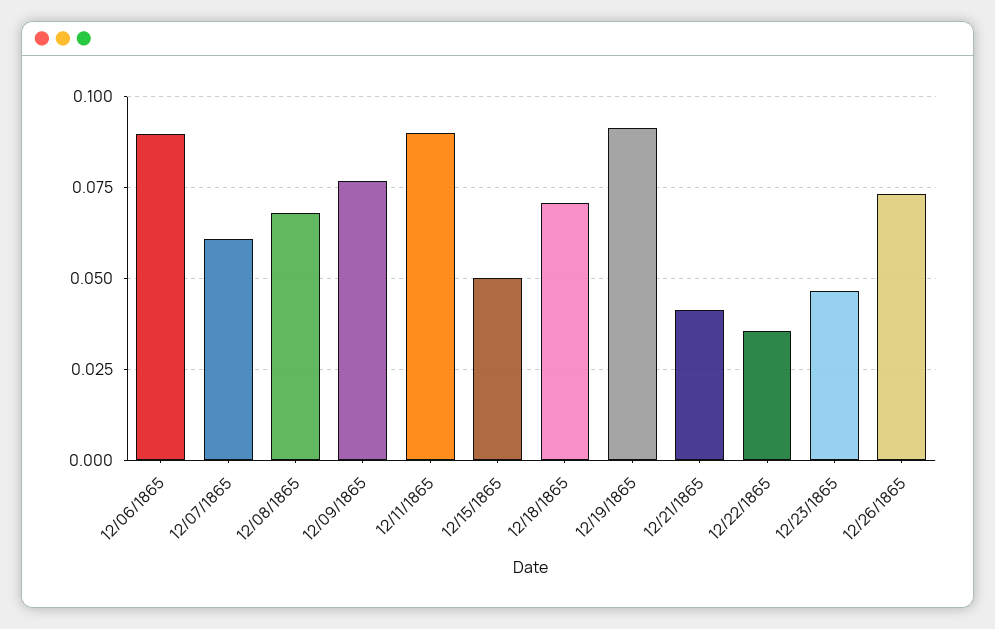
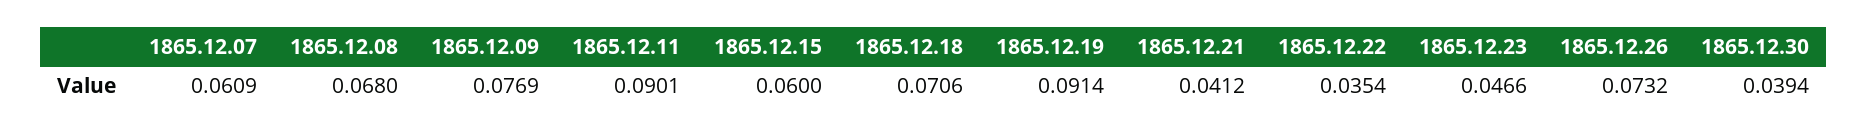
12/06/1865: 0.09 -> none
12/15/1865: 0.05 -> 0.06
1865.12.30: none -> 0.0394

